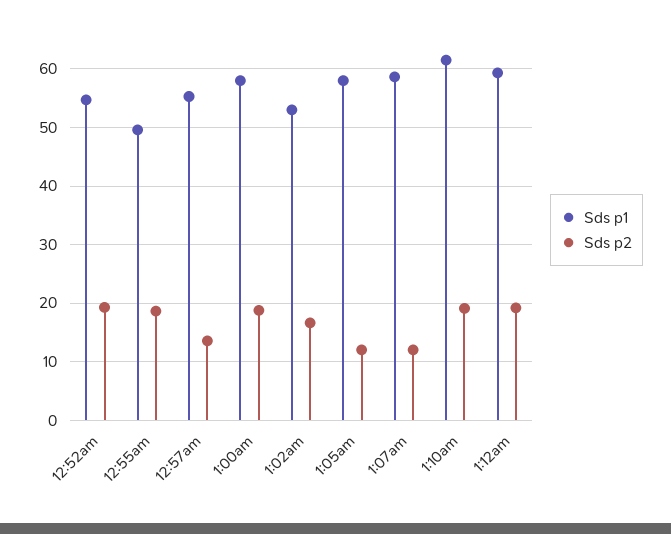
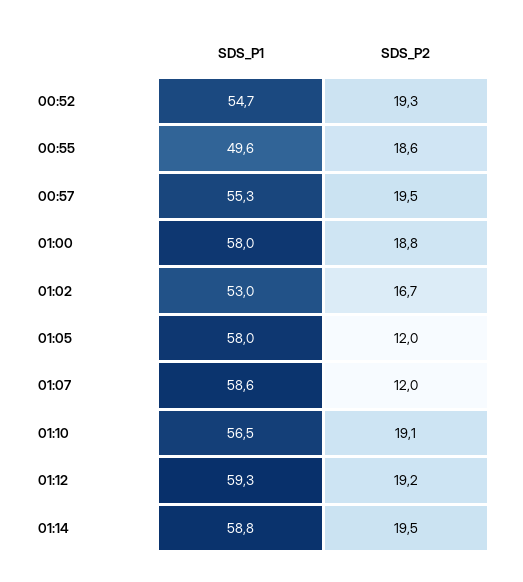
Sds p2, 12:57am: 14 -> 19.5
Sds p1, 1:10am: 62 -> 56.5
Sds p1, 01:14: none -> 58.8
Sds p2, 01:14: none -> 19.5

